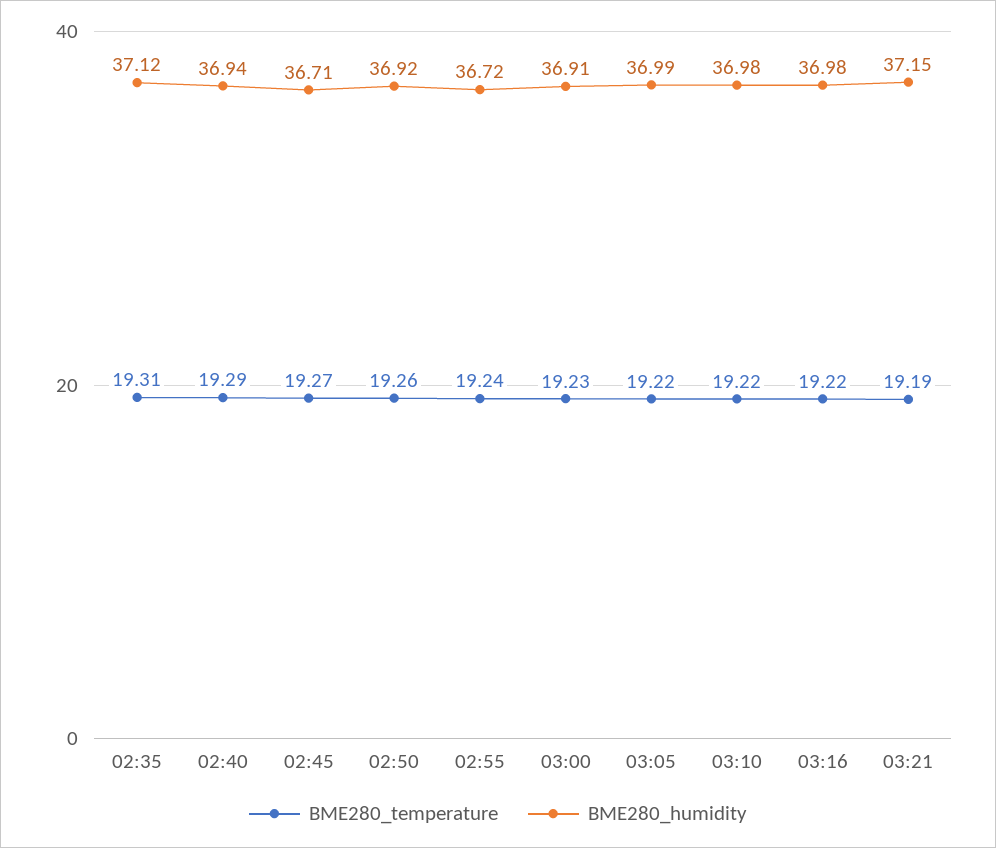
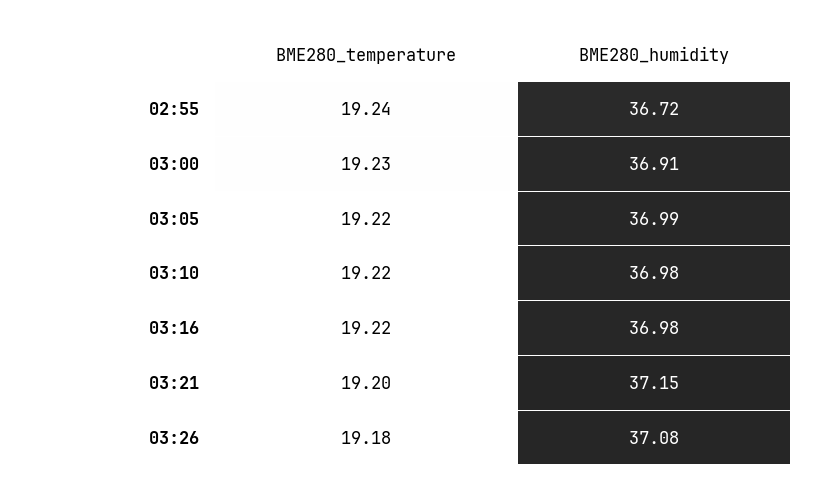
BME280_temperature, 02:35: 19.31 -> none
BME280_humidity, 02:35: 37.12 -> none
BME280_temperature, 02:40: 19.29 -> none
BME280_humidity, 02:40: 36.94 -> none
BME280_temperature, 02:45: 19.27 -> none
BME280_humidity, 02:45: 36.71 -> none
BME280_temperature, 02:50: 19.26 -> none
BME280_humidity, 02:50: 36.92 -> none
BME280_temperature, 03:21: 19.19 -> 19.2
BME280_temperature, 03:26: none -> 19.18
BME280_humidity, 03:26: none -> 37.08

